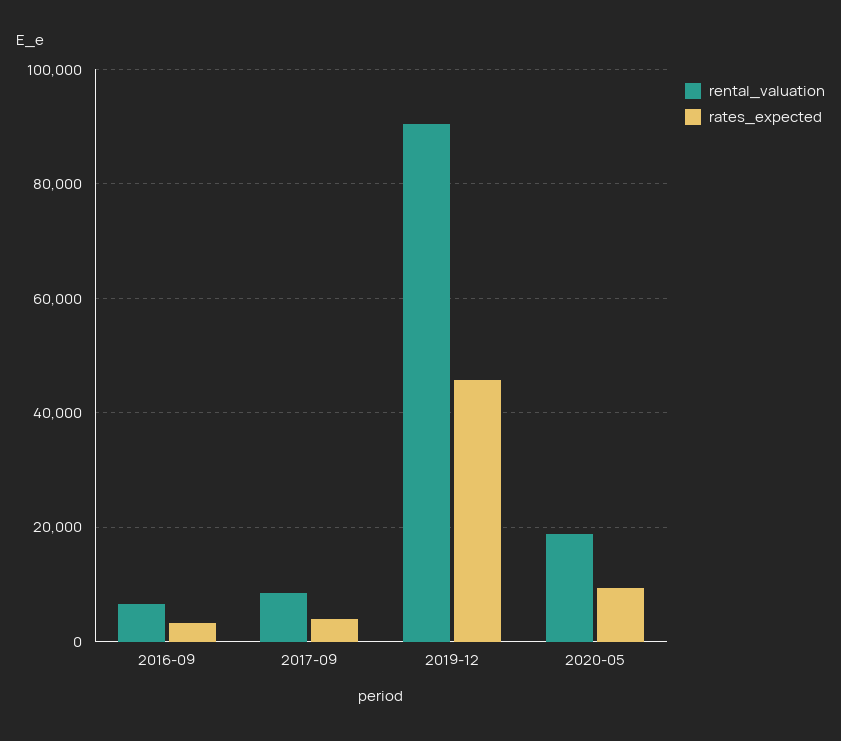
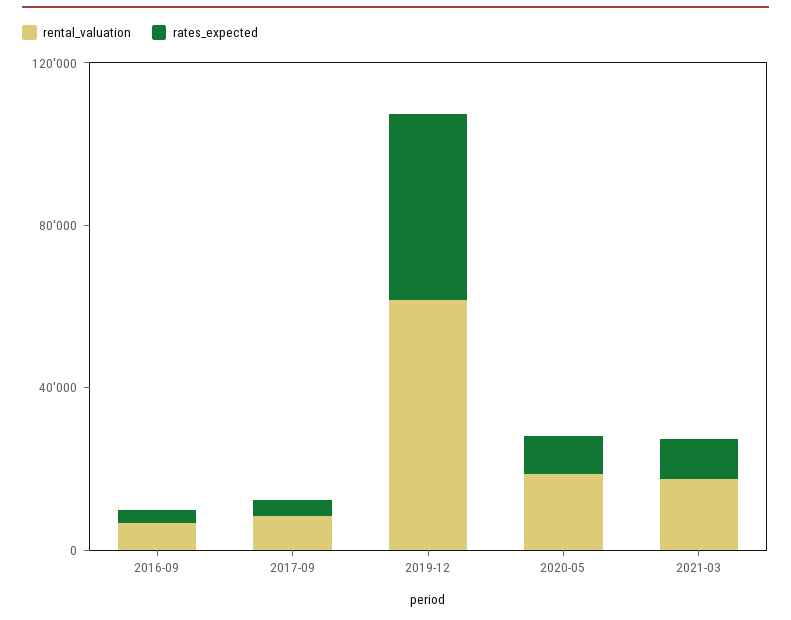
rental_valuation, 2019-12: 90000 -> 60000
rental_valuation, 2021-03: none -> 20000
rates_expected, 2021-03: none -> 10000

